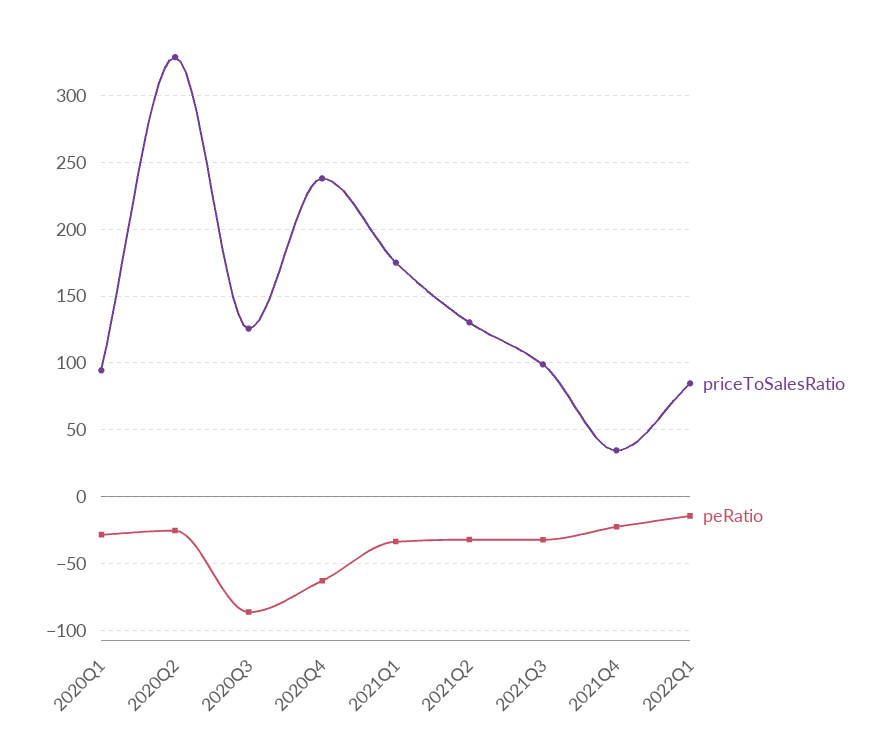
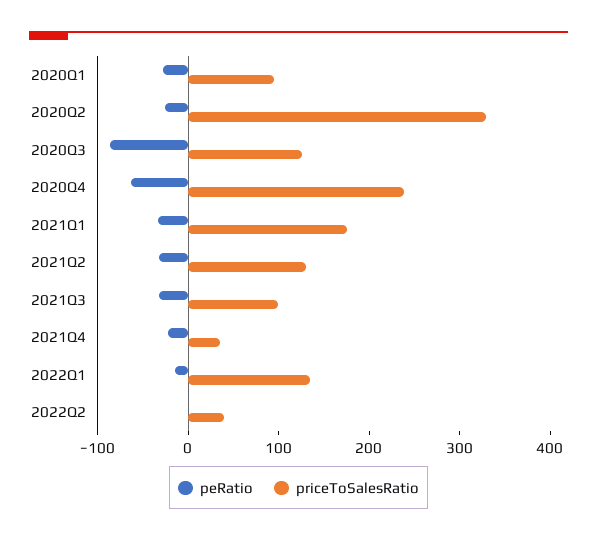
priceToSalesRatio, 2022Q1: 85 -> 140
peRatio, 2022Q2: none -> 0
priceToSalesRatio, 2022Q2: none -> 40

